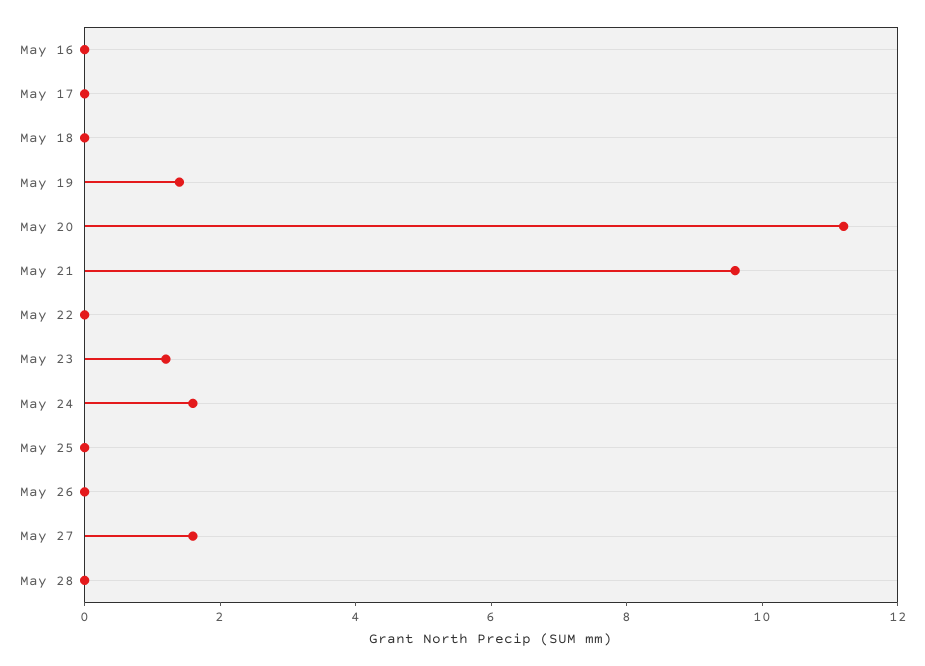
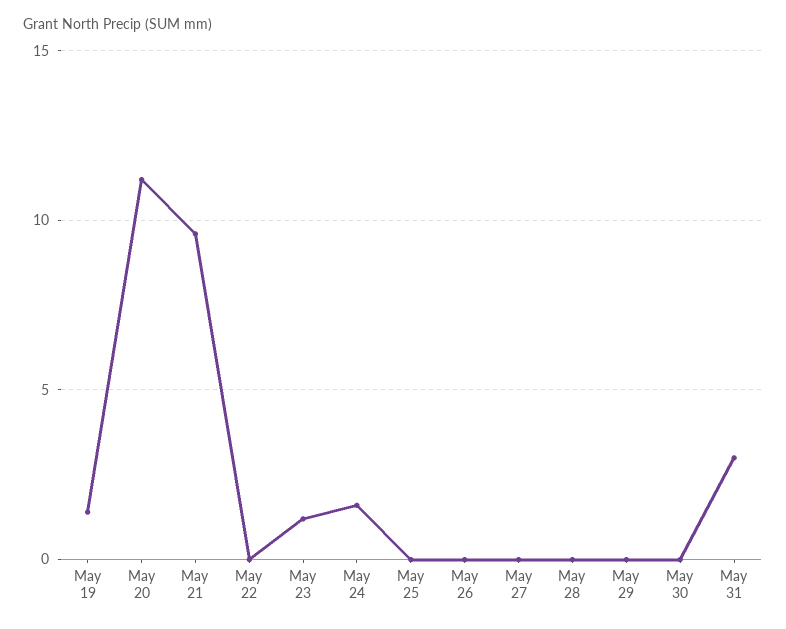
May 16: 0 -> none
May 17: 0 -> none
May 18: 0 -> none
May 27: 1.5 -> 0
May 29: none -> 0
May 30: none -> 0
May 31: none -> 3

